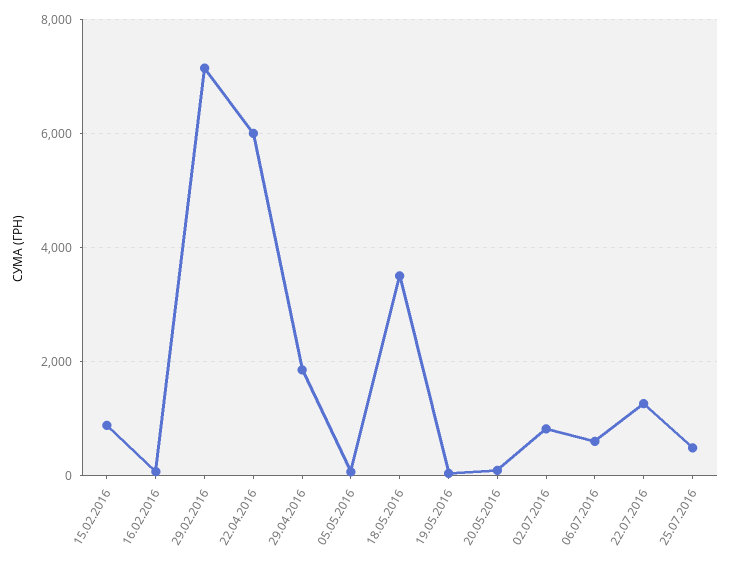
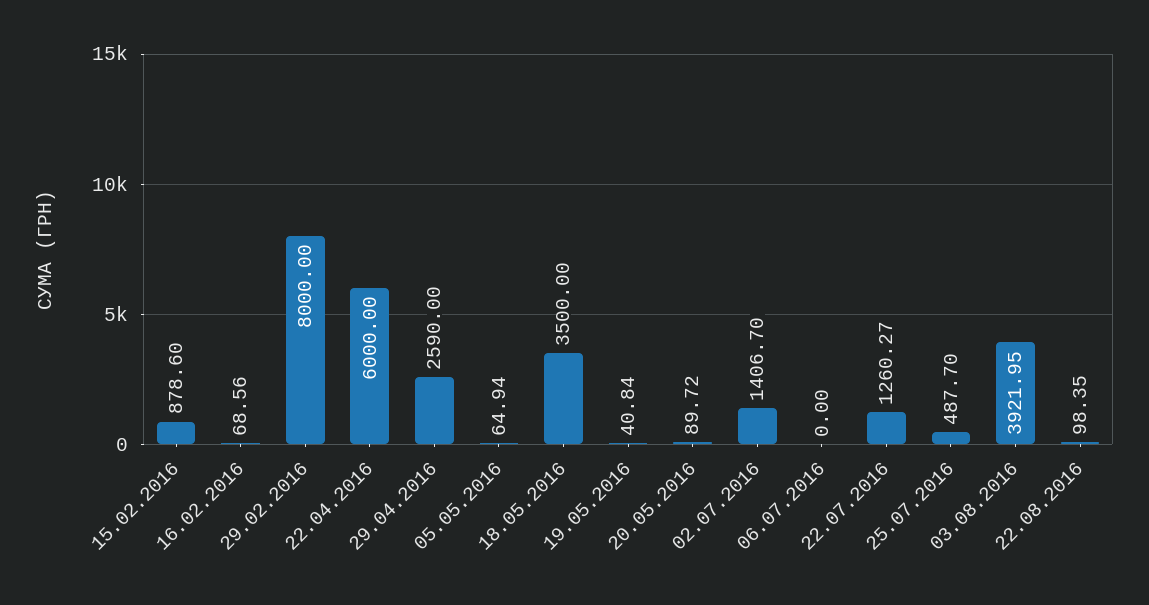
29.02.2016: 7200 -> 8000
29.04.2016: 1800 -> 2590
02.07.2016: 800 -> 1406.7
06.07.2016: 600 -> 0
03.08.2016: none -> 3921.95
22.08.2016: none -> 98.35

